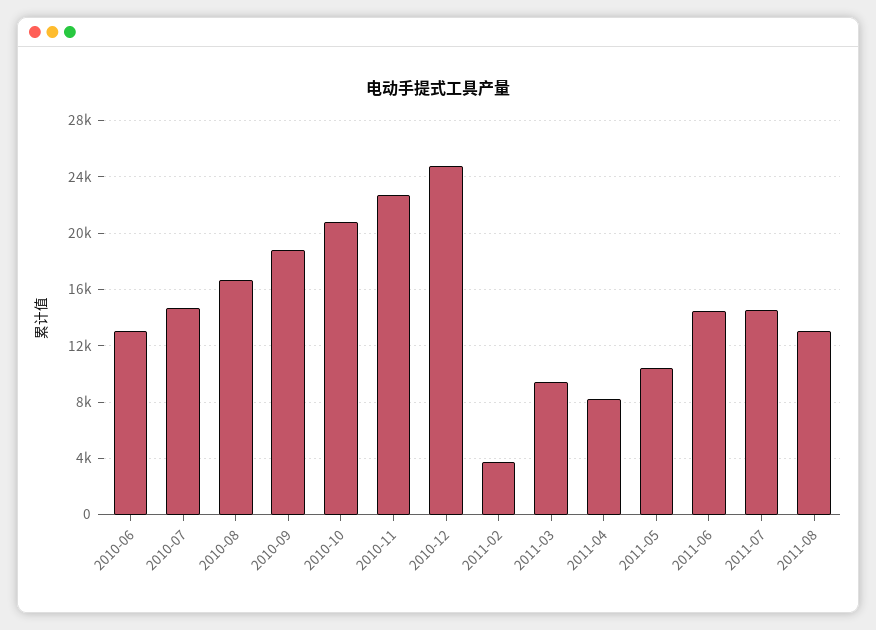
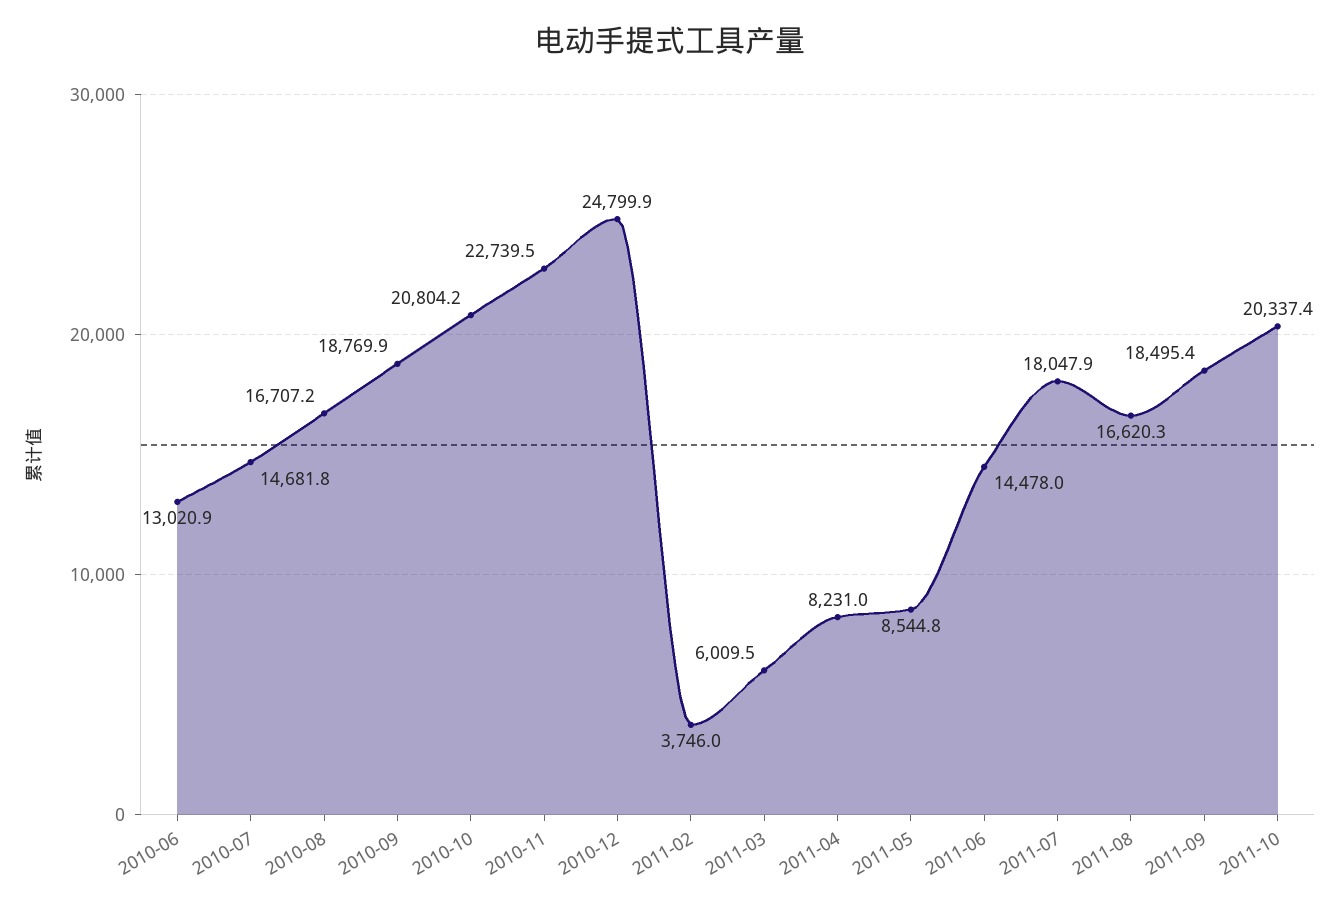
2011-03: 9500 -> 6009.5
2011-05: 10500 -> 8544.8
2011-07: 14500 -> 18047.9
2011-08: 13000 -> 16620.3
2011-09: none -> 18495.4
2011-10: none -> 20337.4

